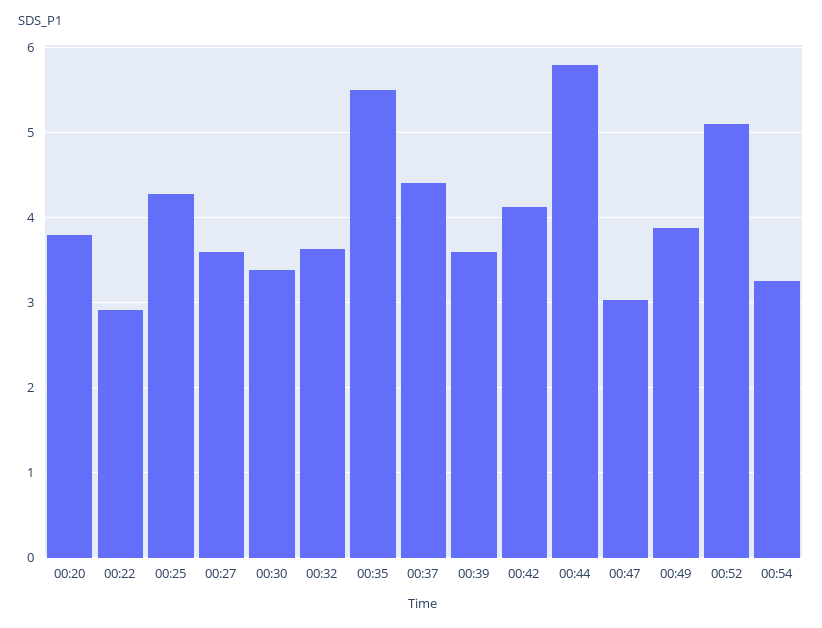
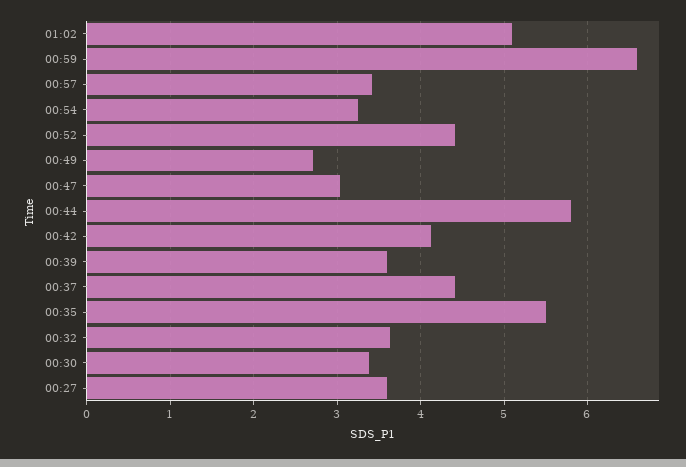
00:20: 3.8 -> none
00:22: 2.9 -> none
00:25: 4.3 -> none
00:49: 3.9 -> 2.7
00:52: 5.1 -> 4.4
01:02: none -> 5.1
00:59: none -> 6.6
00:57: none -> 3.4

